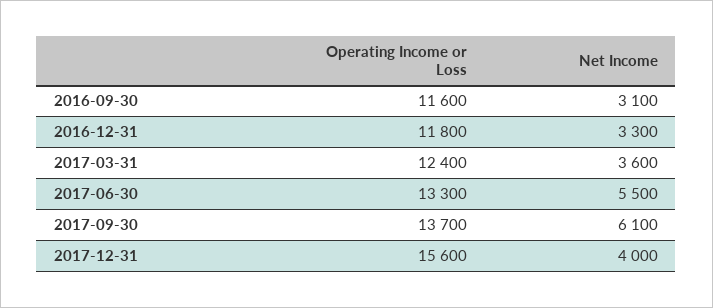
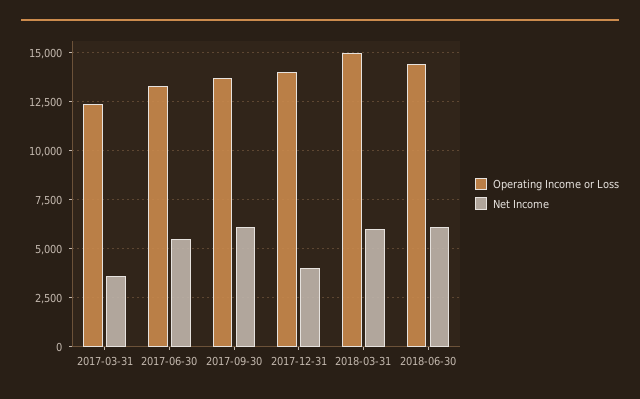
Operating Income or Loss, 2016-09-30: 11600 -> none
Net Income, 2016-09-30: 3100 -> none
Operating Income or Loss, 2016-12-31: 11800 -> none
Net Income, 2016-12-31: 3300 -> none
Operating Income or Loss, 2017-12-31: 15600 -> 14000
Operating Income or Loss, 2018-03-31: none -> 15000
Net Income, 2018-03-31: none -> 6000
Operating Income or Loss, 2018-06-30: none -> 14500
Net Income, 2018-06-30: none -> 6000

